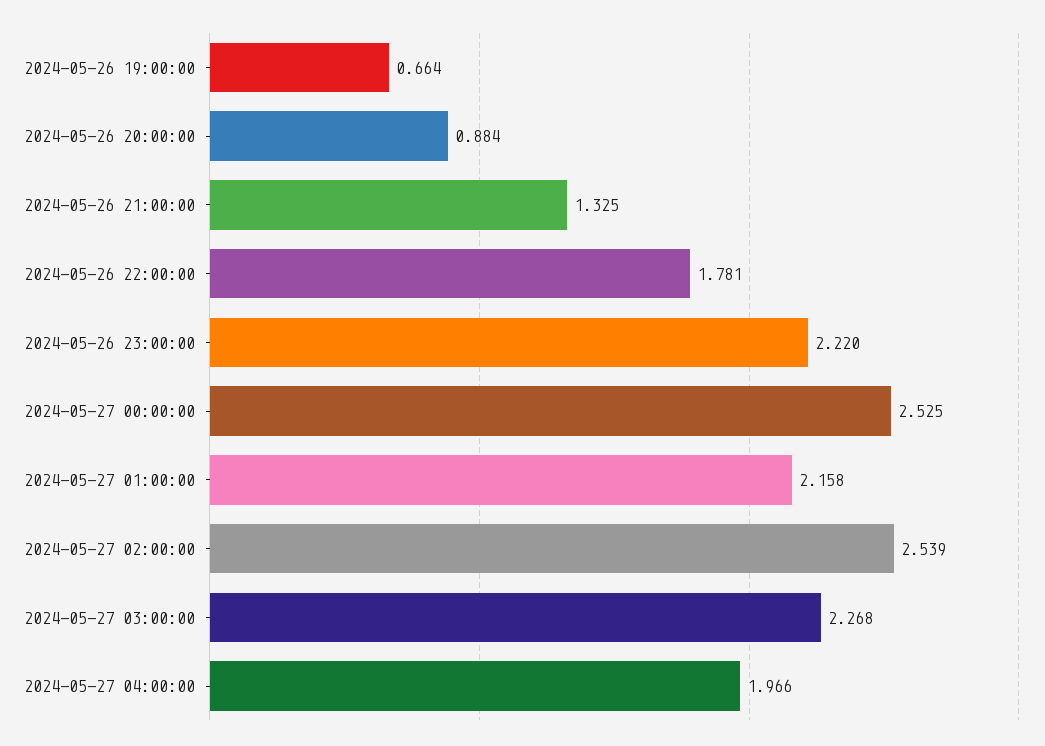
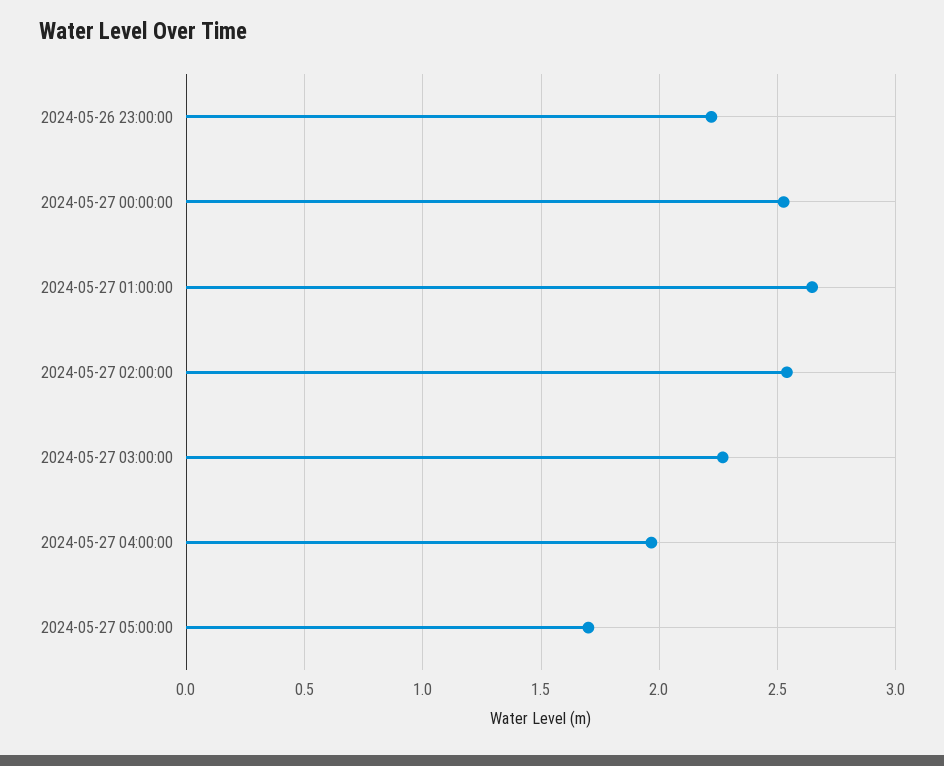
2024-05-26 19:00:00: 0.664 -> none
2024-05-26 20:00:00: 0.884 -> none
2024-05-26 21:00:00: 1.325 -> none
2024-05-26 22:00:00: 1.781 -> none
2024-05-27 01:00:00: 2.158 -> 2.65
2024-05-27 05:00:00: none -> 1.7

